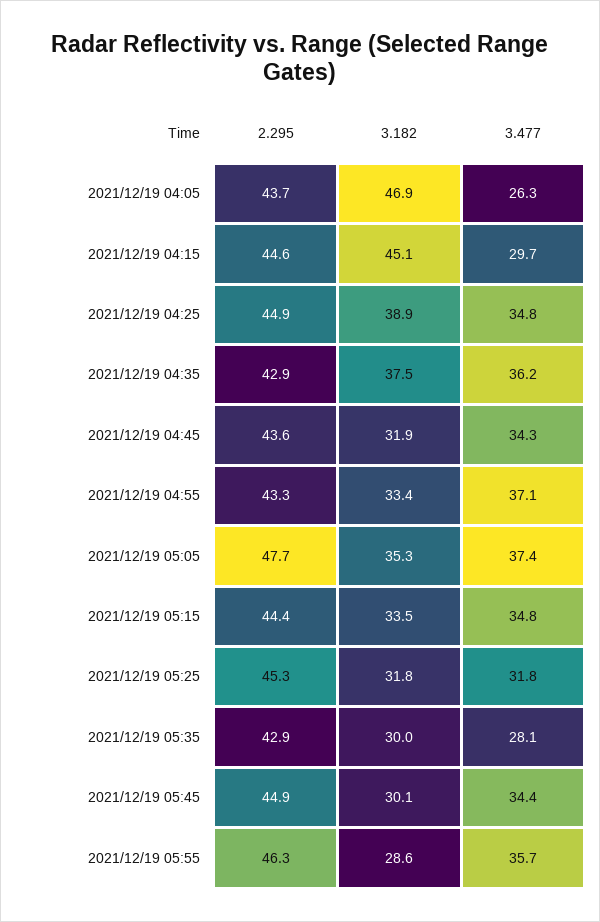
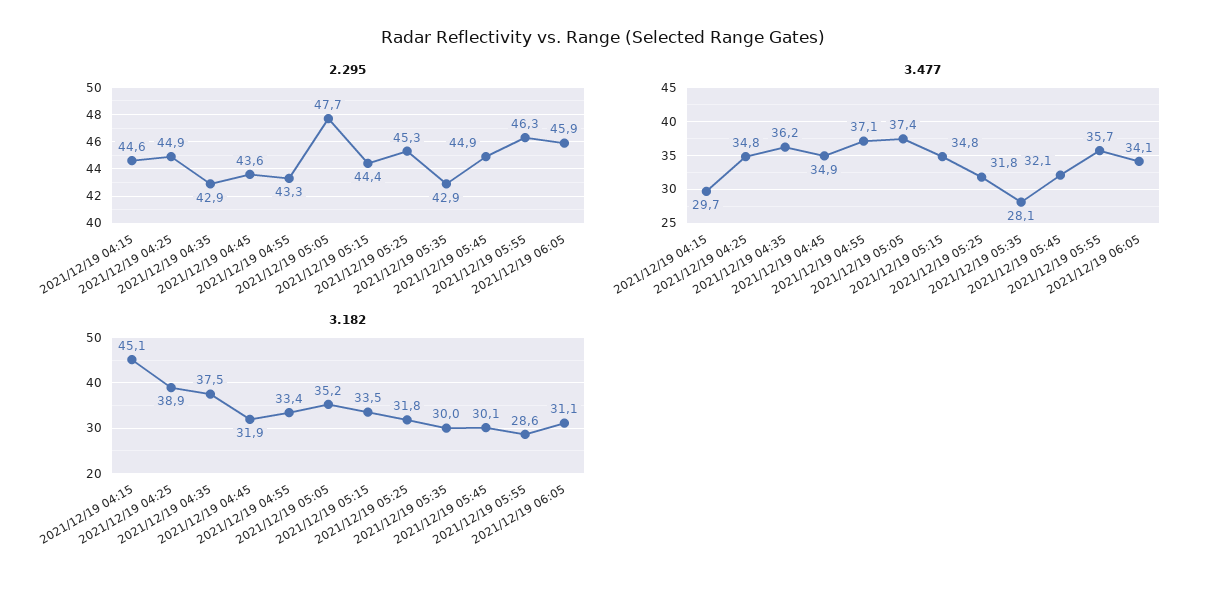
2.295, 2021/12/19 04:05: 43.7 -> none
3.182, 2021/12/19 04:05: 46.9 -> none
3.477, 2021/12/19 04:05: 26.3 -> none
3.477, 2021/12/19 04:45: 34.3 -> 34.9
3.182, 2021/12/19 05:05: 35.3 -> 35.2
3.477, 2021/12/19 05:45: 34.4 -> 32.1
2.295, 2021/12/19 06:05: none -> 45.9
3.477, 2021/12/19 06:05: none -> 34.1
3.182, 2021/12/19 06:05: none -> 31.1

